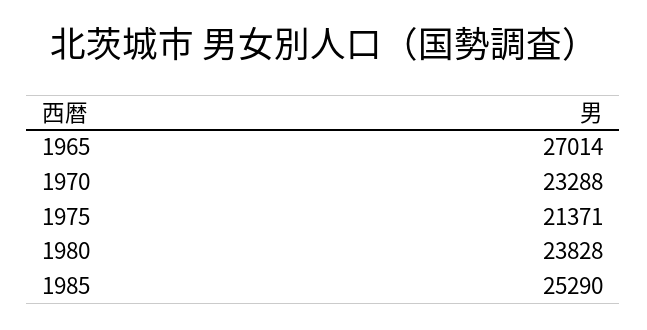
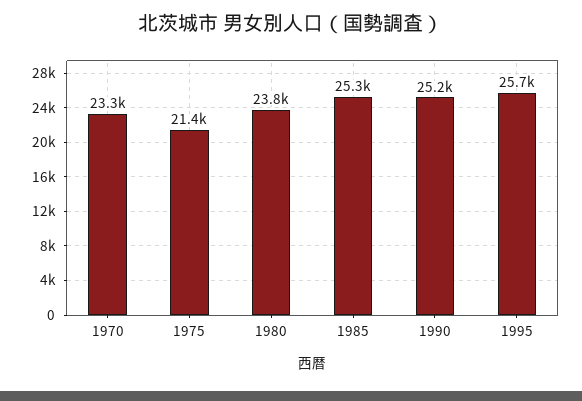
1965: 27014 -> none
1990: none -> 25200
1995: none -> 25700

